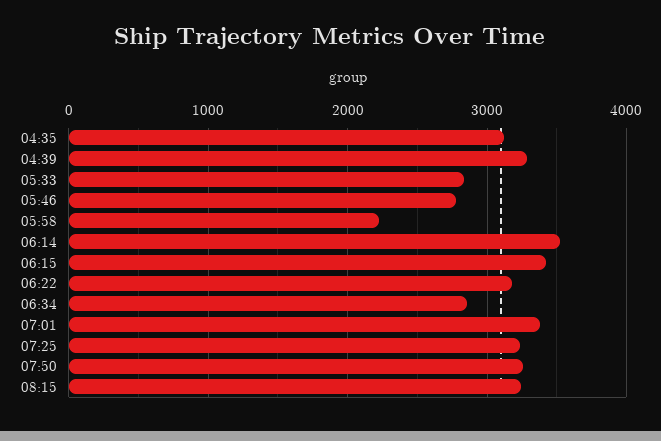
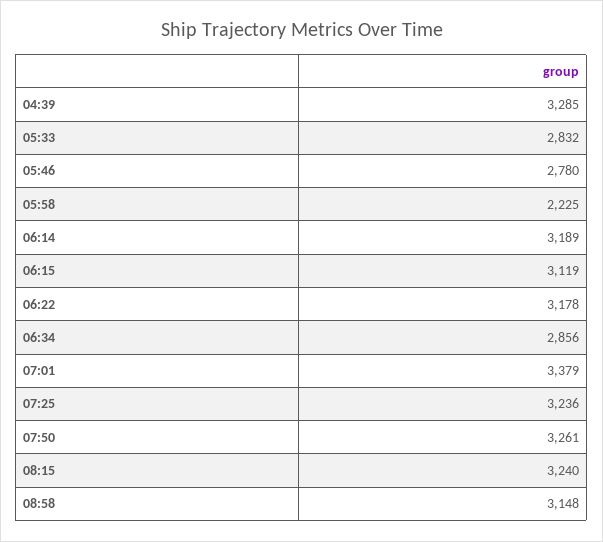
04:35: 3100 -> none
06:14: 3500 -> 3189
06:15: 3400 -> 3119
08:58: none -> 3148

